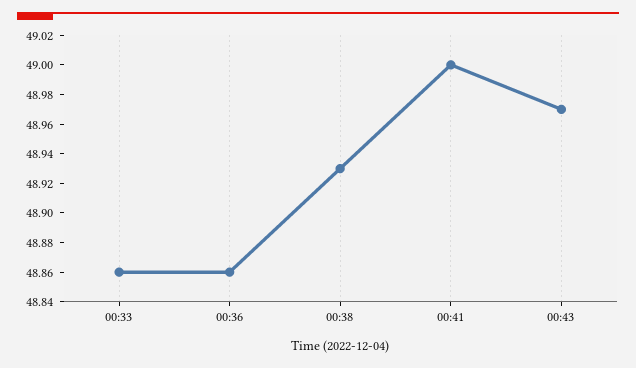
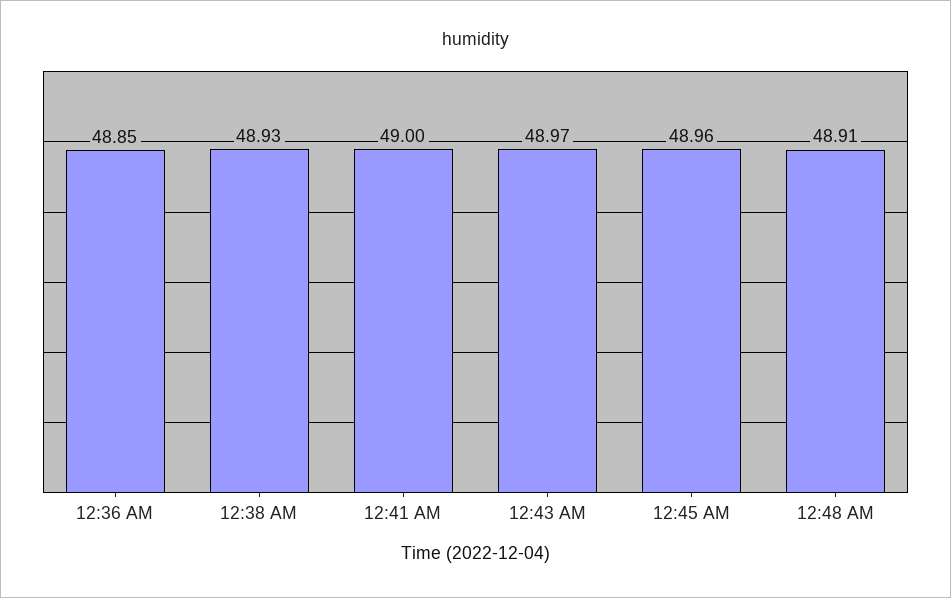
00:33: 48.86 -> none
00:36: 48.86 -> 48.85
12:45 AM: none -> 48.96
12:48 AM: none -> 48.91

